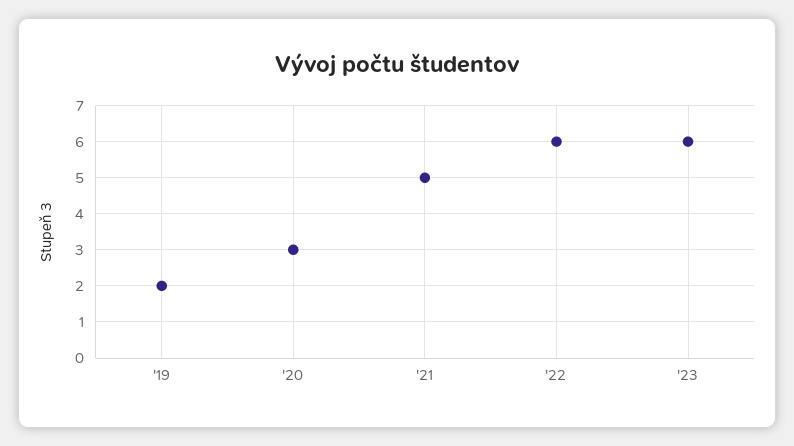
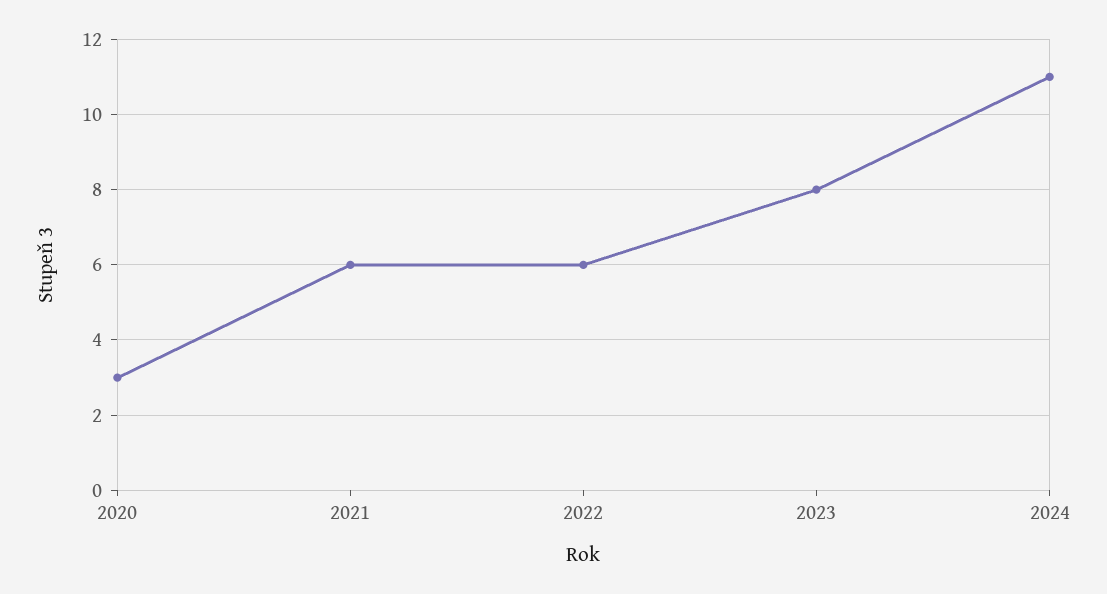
'19: 2 -> none
'21: 5 -> 6
'23: 6 -> 8
2024: none -> 11

